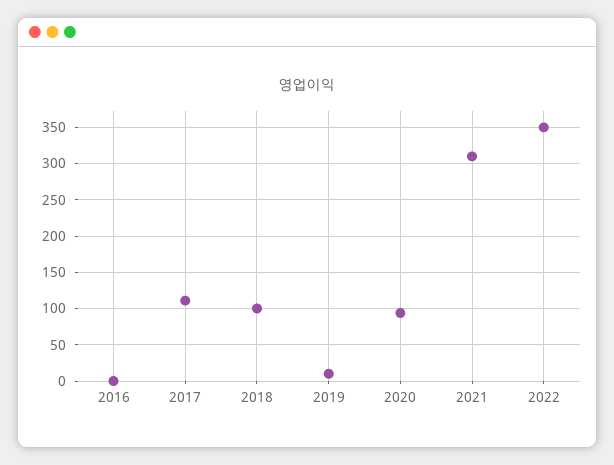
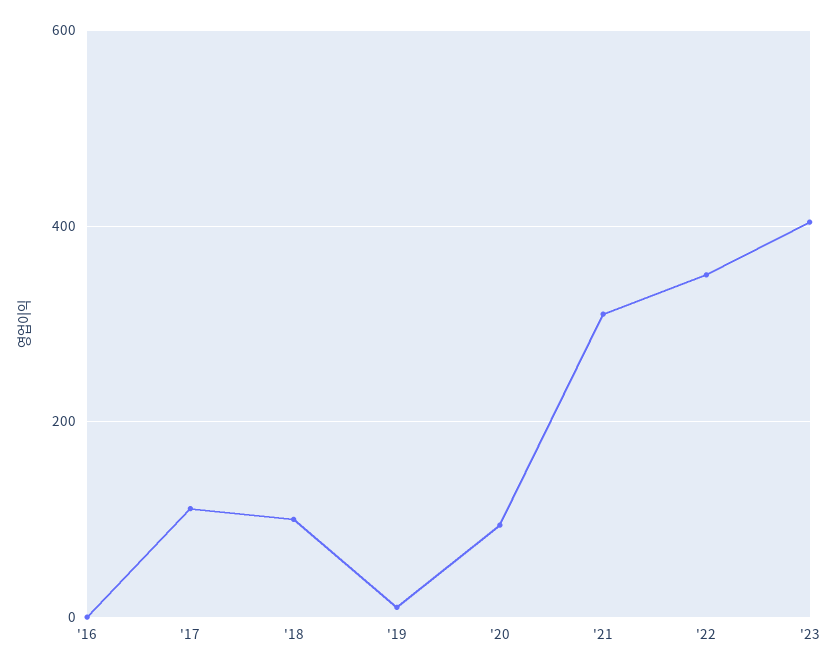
'23: none -> 400

